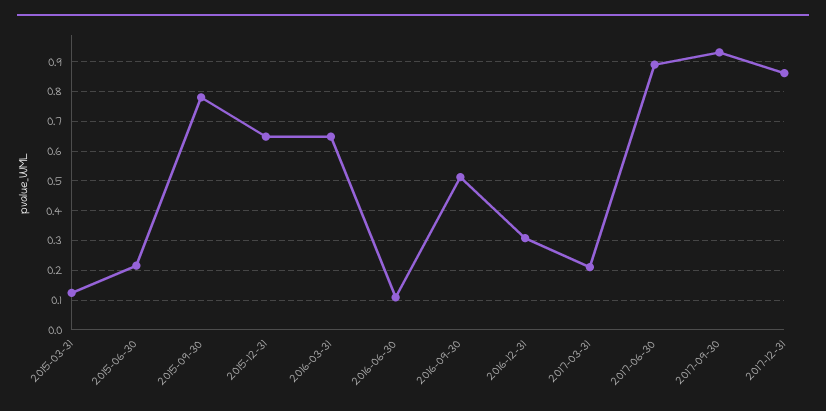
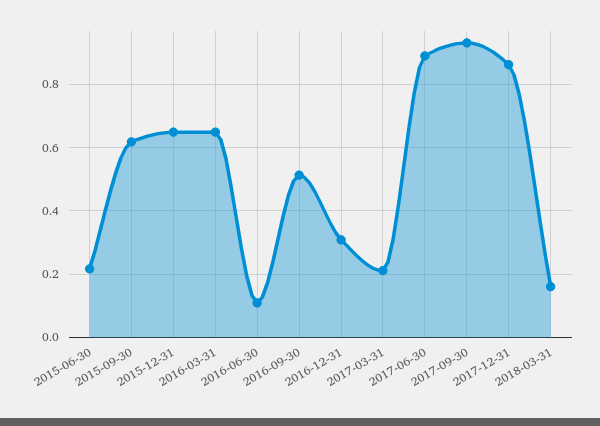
2015-03-31: 0.125 -> none
2015-09-30: 0.775 -> 0.62
2018-03-31: none -> 0.16

